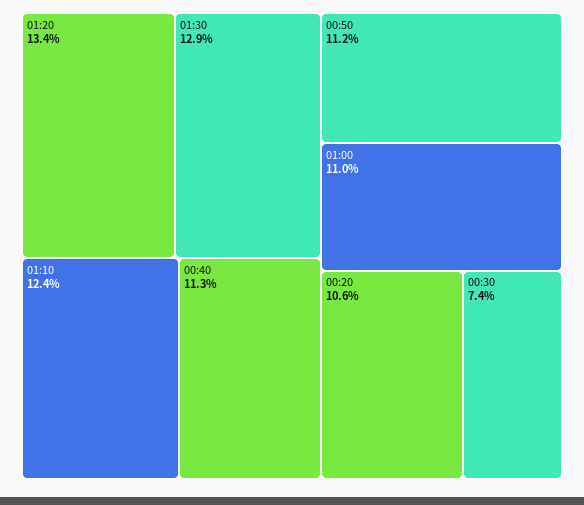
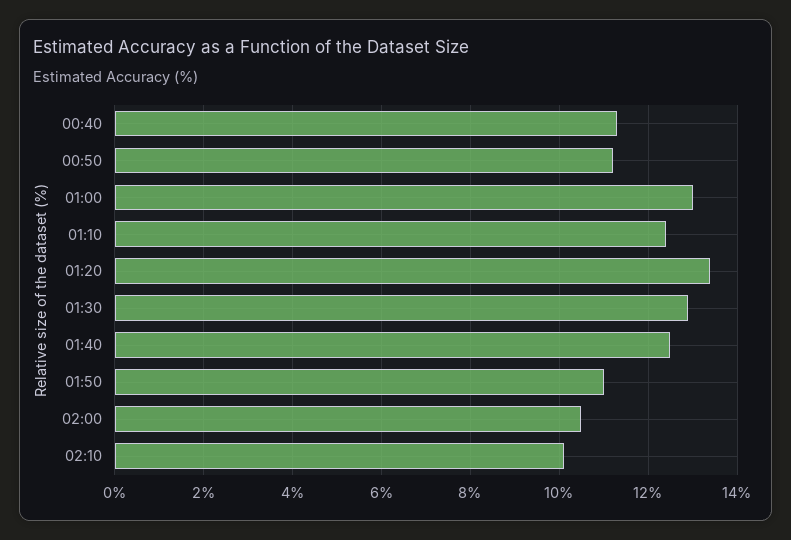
01:00: 11 -> 13
00:20: 10.6 -> none
00:30: 7.4 -> none
01:40: none -> 12.5
01:50: none -> 11
02:00: none -> 10.5
02:10: none -> 10

